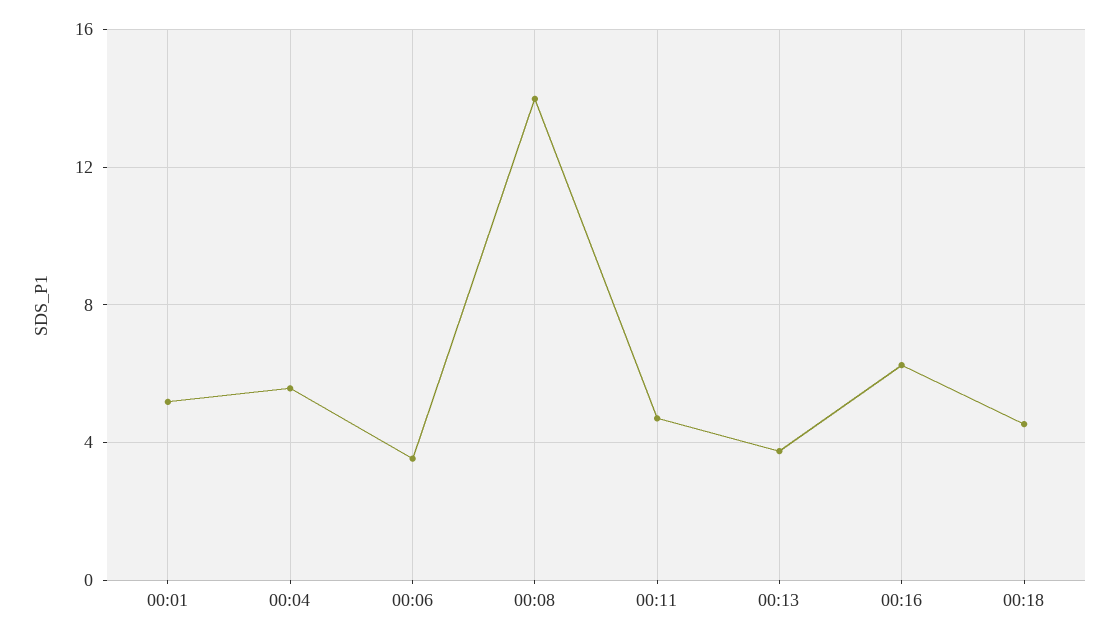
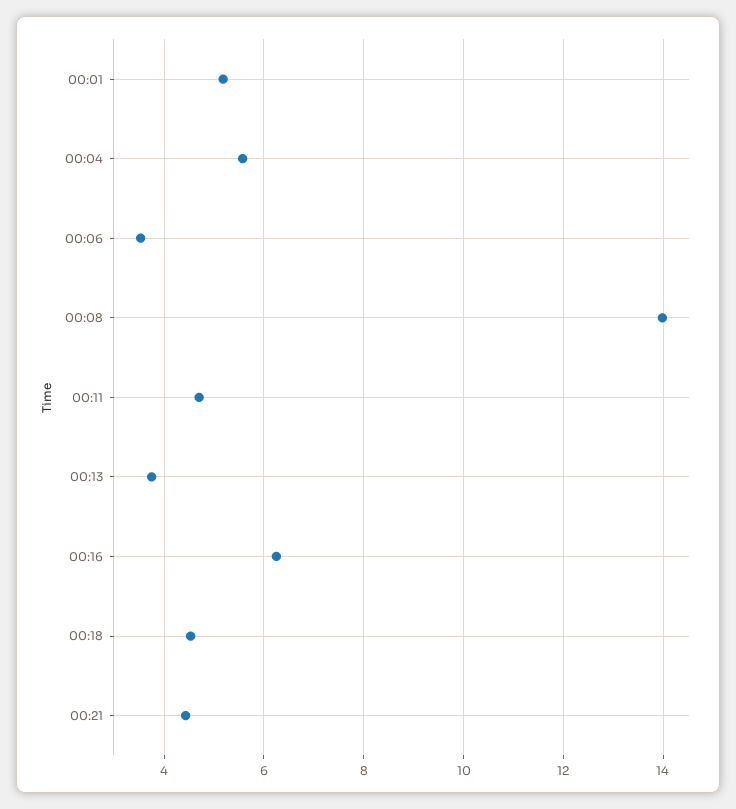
00:21: none -> 4.4

